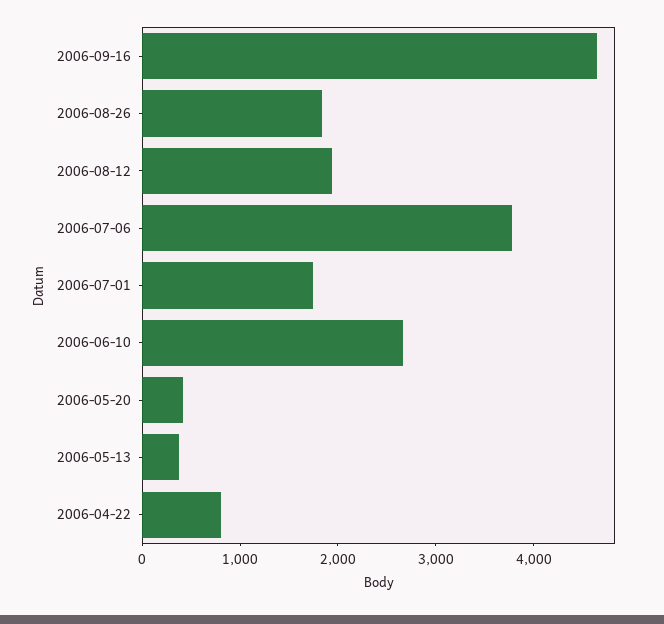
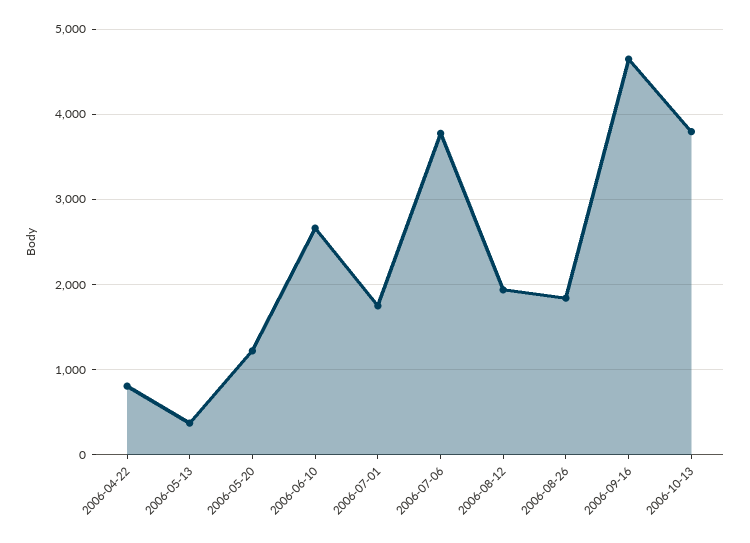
2006-05-20: 400 -> 1200
2006-10-13: none -> 3800

